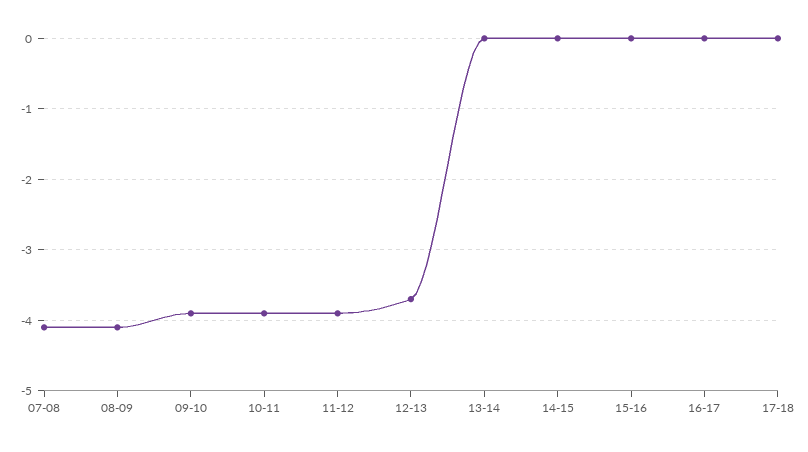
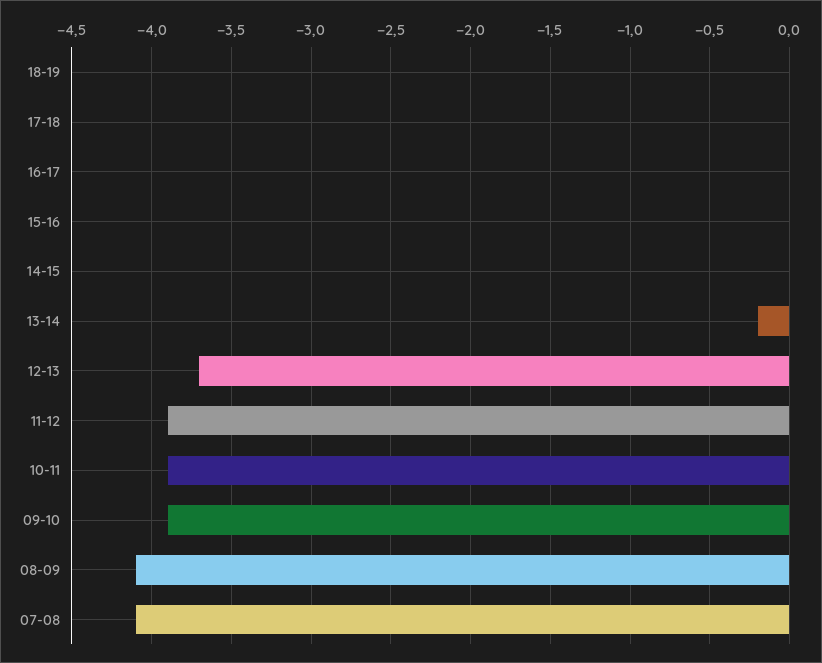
13-14: 0 -> -0.2
18-19: none -> 0

